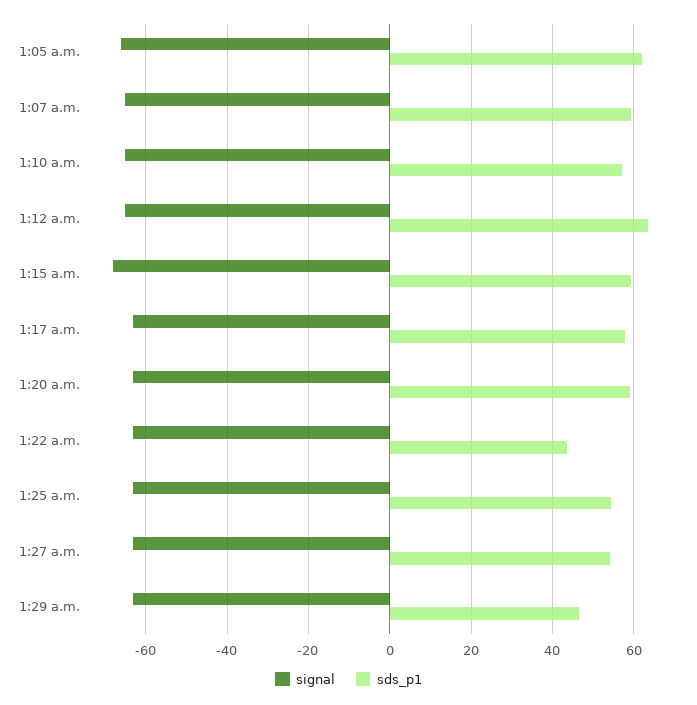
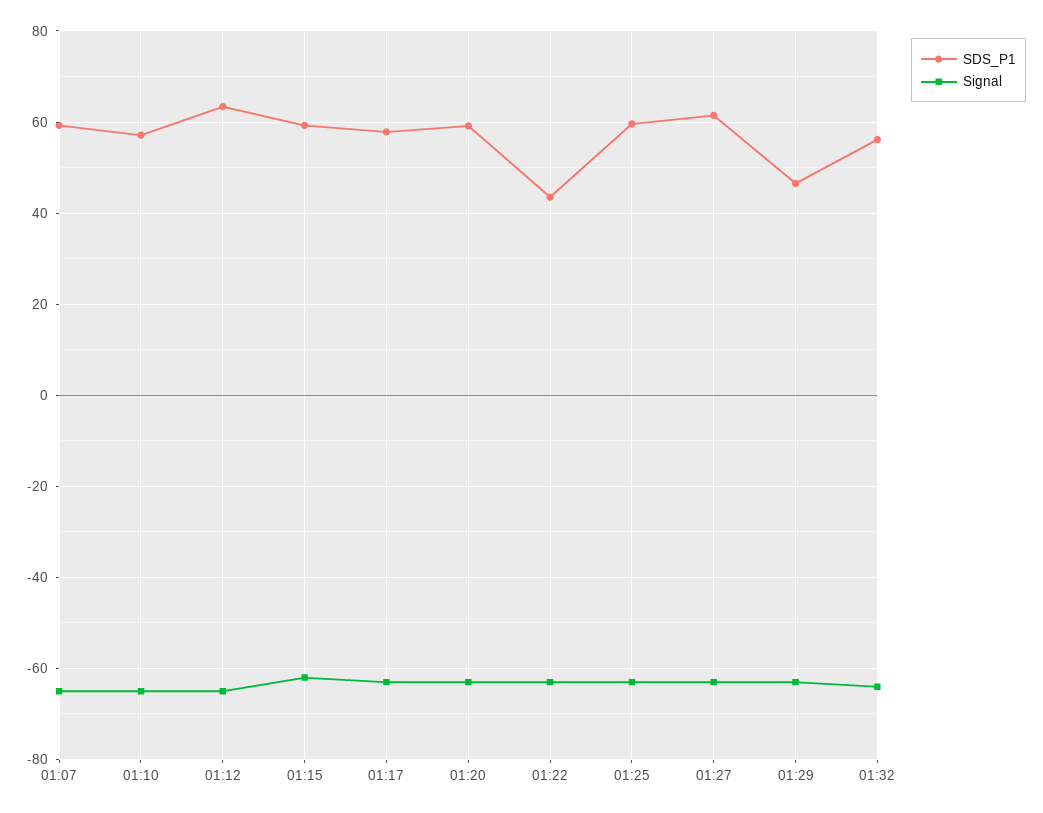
signal, 1:05 a.m.: -66 -> none
sds_p1, 1:05 a.m.: 62 -> none
signal, 1:15 a.m.: -68 -> -62
sds_p1, 1:25 a.m.: 54 -> 60
sds_p1, 1:27 a.m.: 54 -> 62
sds_p1, 01:32: none -> 56
signal, 01:32: none -> -64

